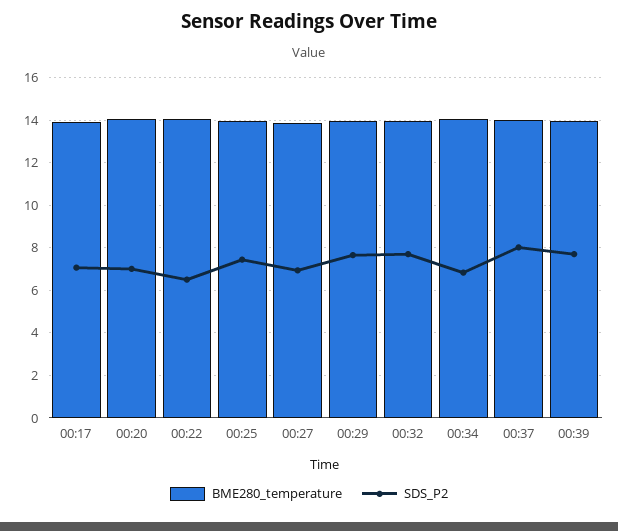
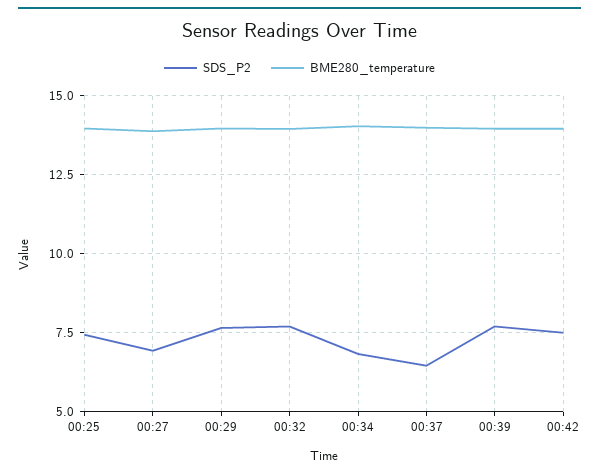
BME280_temperature, 00:17: 14 -> none
SDS_P2, 00:17: 7 -> none
BME280_temperature, 00:20: 14 -> none
SDS_P2, 00:20: 7 -> none
BME280_temperature, 00:22: 14 -> none
SDS_P2, 00:22: 6.5 -> none
SDS_P2, 00:37: 8 -> 6.5
SDS_P2, 00:42: none -> 7.5
BME280_temperature, 00:42: none -> 14

